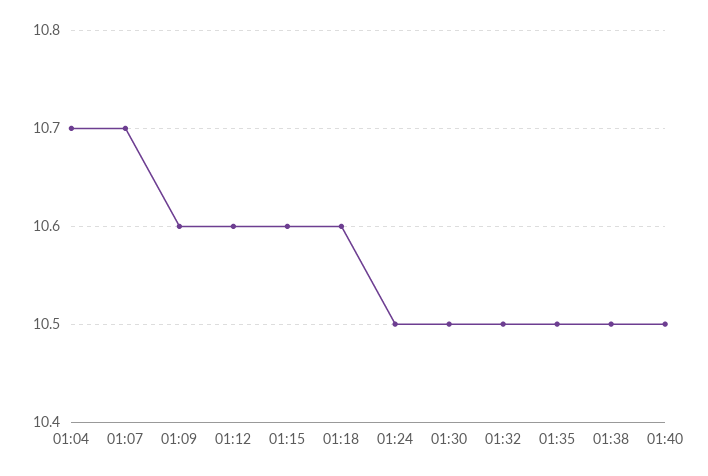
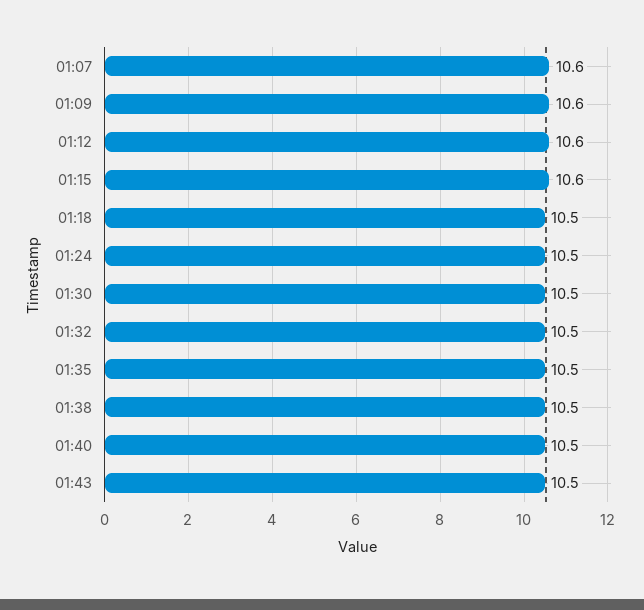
01:04: 10.7 -> none
01:07: 10.7 -> 10.6
01:18: 10.6 -> 10.5
01:43: none -> 10.5

